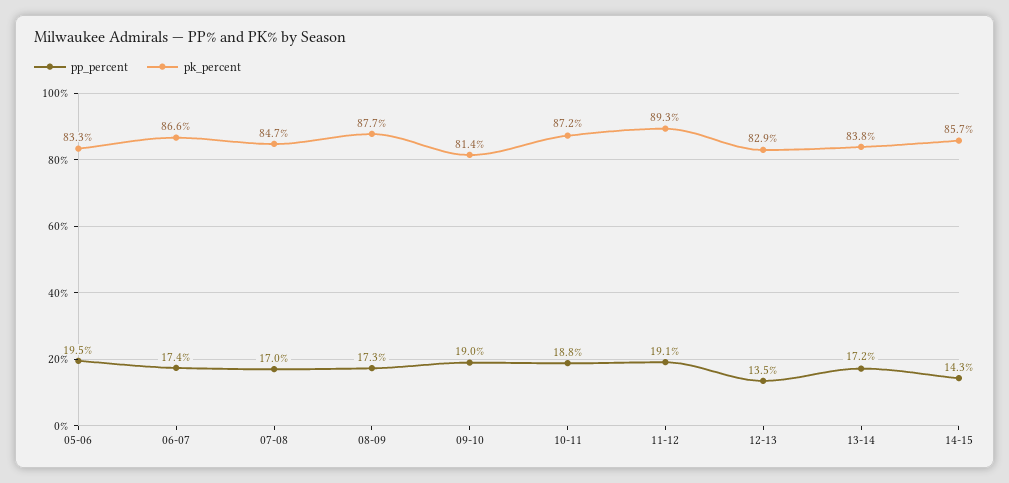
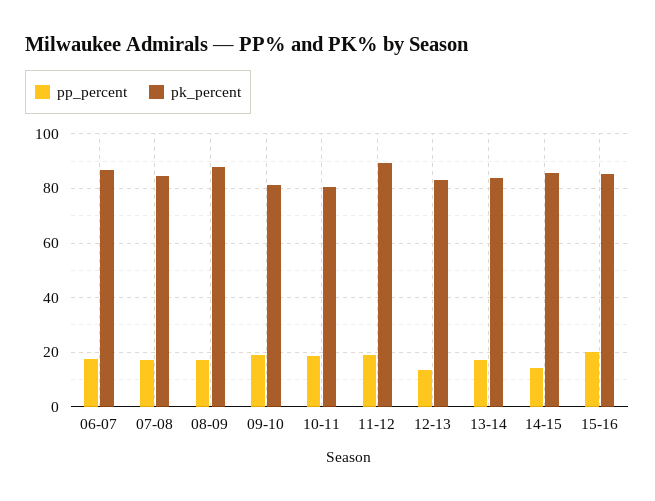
pp_percent, 05-06: 19.5 -> none
pk_percent, 05-06: 83.3 -> none
pk_percent, 10-11: 87.2 -> 80
pp_percent, 15-16: none -> 20
pk_percent, 15-16: none -> 85

